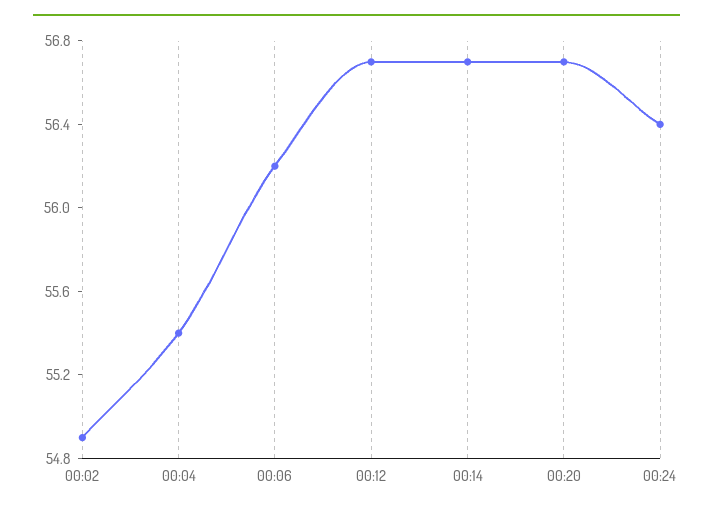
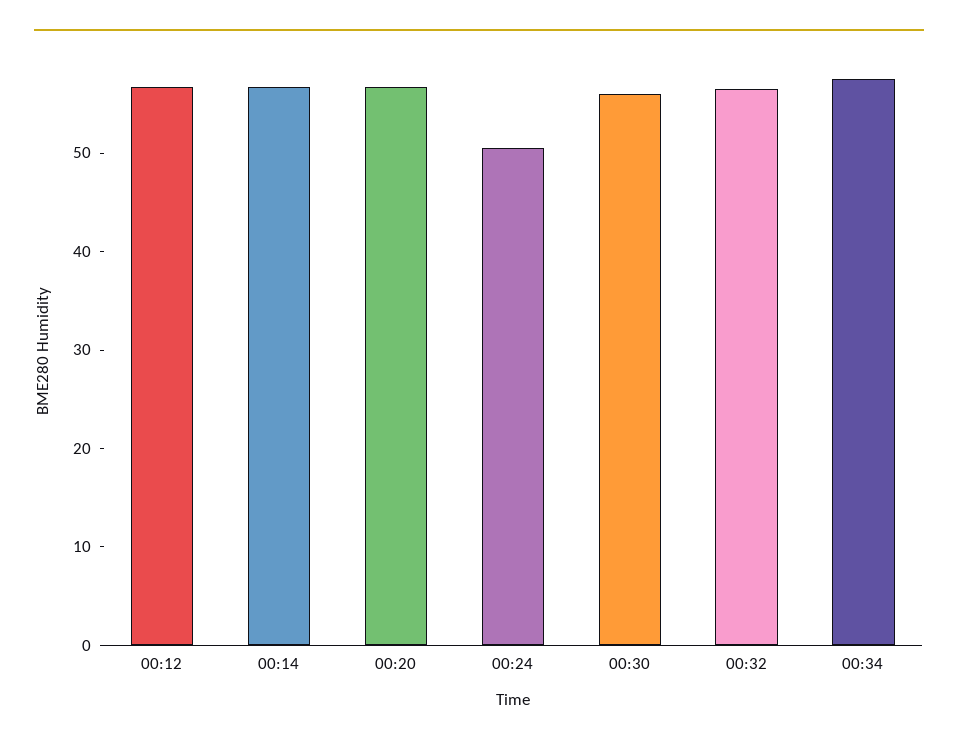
00:02: 54.9 -> none
00:04: 55.4 -> none
00:06: 56.2 -> none
00:24: 56.4 -> 50
00:30: none -> 56
00:32: none -> 56
00:34: none -> 58

